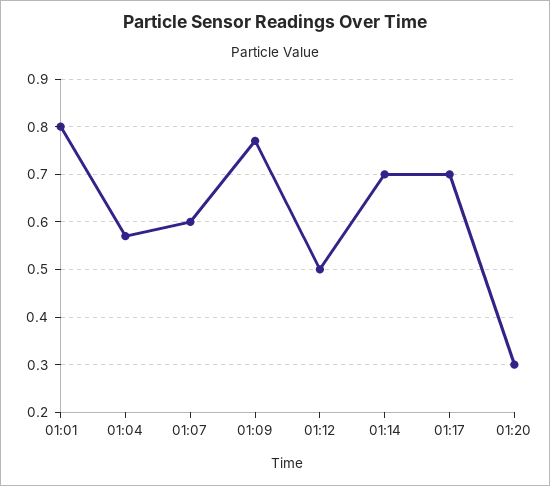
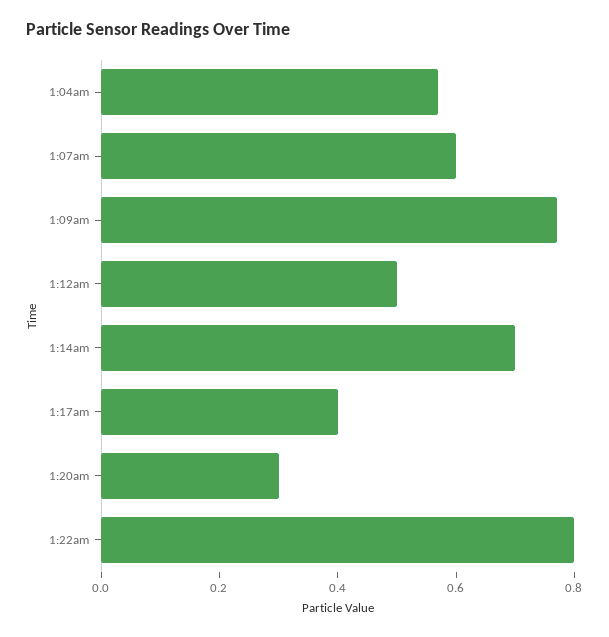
01:01: 0.8 -> none
01:17: 0.7 -> 0.4
1:22am: none -> 0.8

